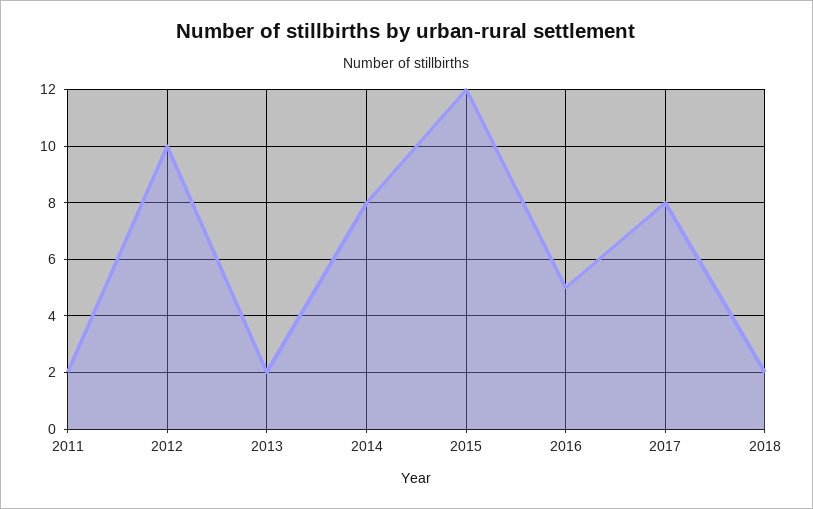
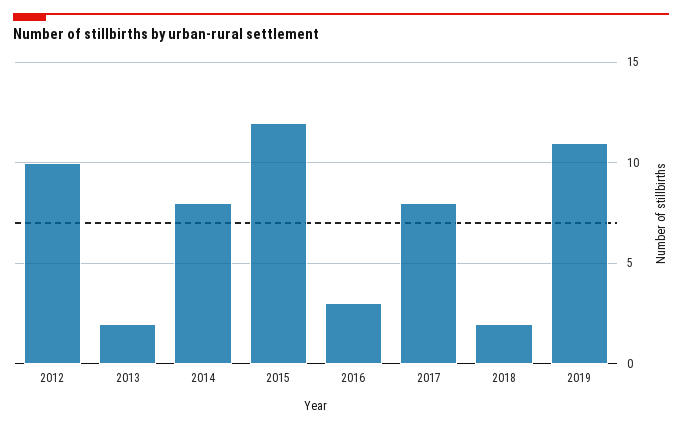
2011: 2 -> none
2016: 5 -> 3
2019: none -> 11

